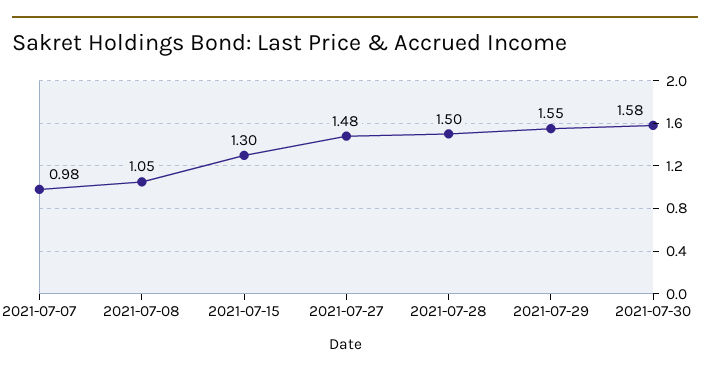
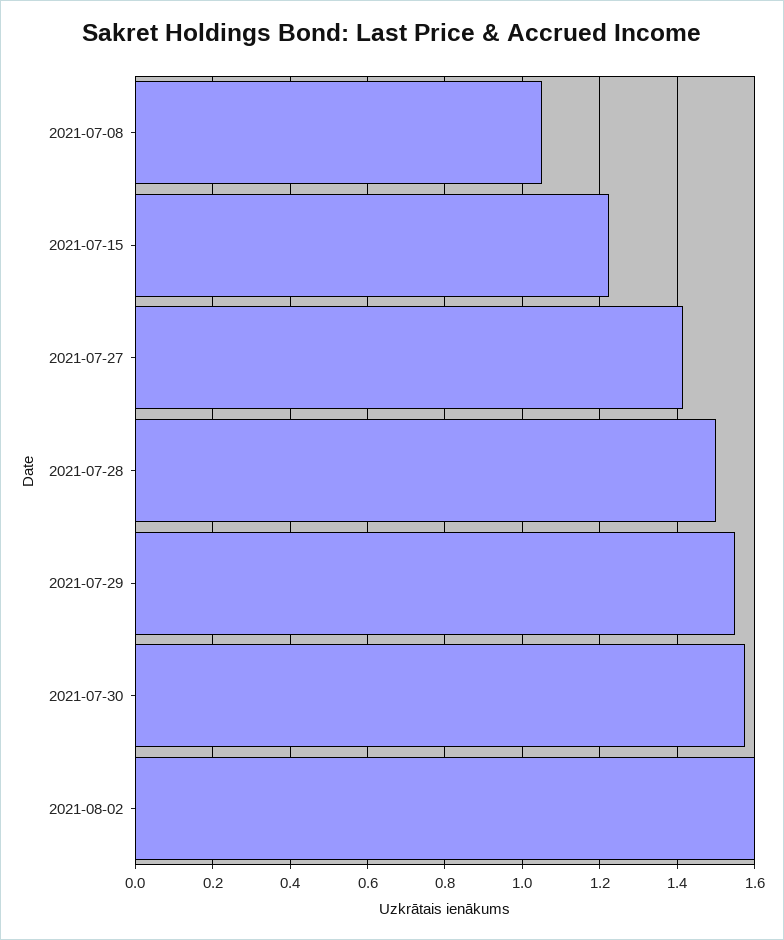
2021-07-07: 0.98 -> none
2021-07-15: 1.3 -> 1.22
2021-07-27: 1.48 -> 1.42
2021-08-02: none -> 1.6

